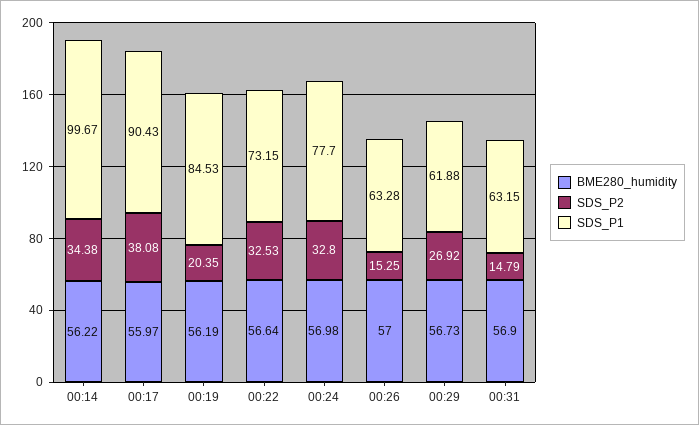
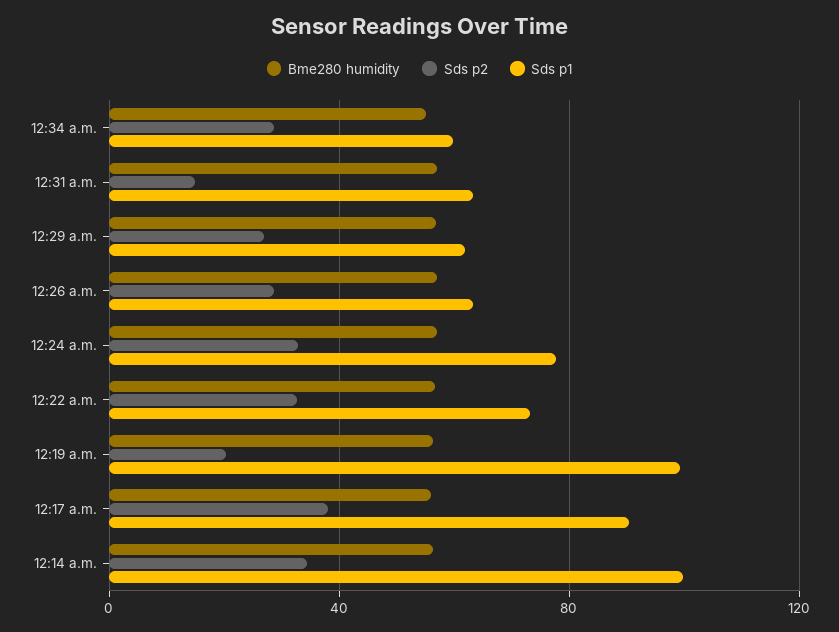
SDS_P1, 00:19: 84.53 -> 100
SDS_P2, 00:26: 15.25 -> 30
BME280_humidity, 12:34 a.m.: none -> 55
SDS_P2, 12:34 a.m.: none -> 30
SDS_P1, 12:34 a.m.: none -> 60

